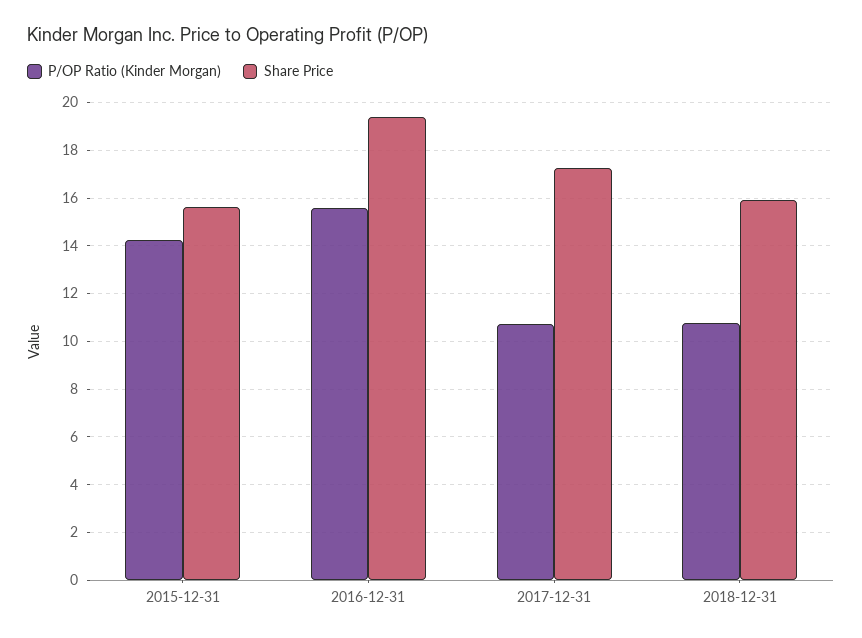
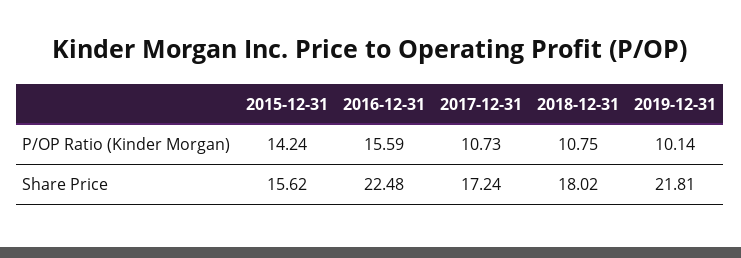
Share Price, 2016-12-31: 19.5 -> 22.48
Share Price, 2018-12-31: 16 -> 18.02
P/OP Ratio (Kinder Morgan), 2019-12-31: none -> 10.14
Share Price, 2019-12-31: none -> 21.81

